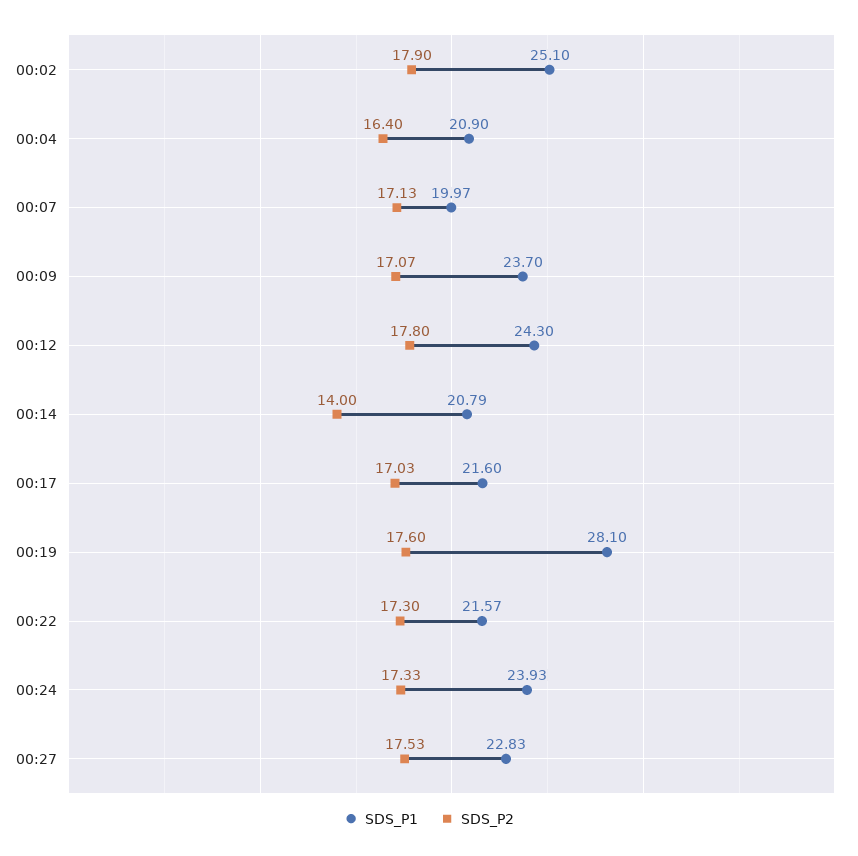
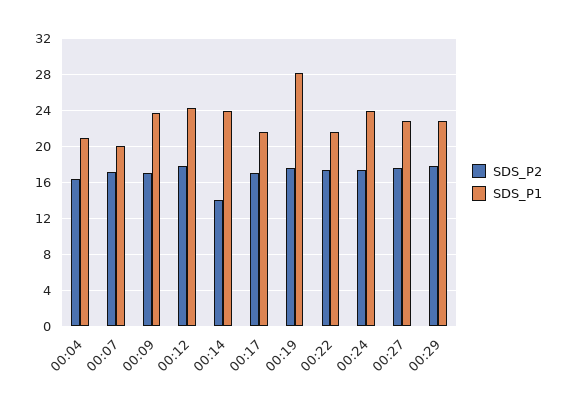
SDS_P1, 00:02: 25.1 -> none
SDS_P2, 00:02: 17.9 -> none
SDS_P1, 00:14: 20.79 -> 24
SDS_P2, 00:29: none -> 18
SDS_P1, 00:29: none -> 23

